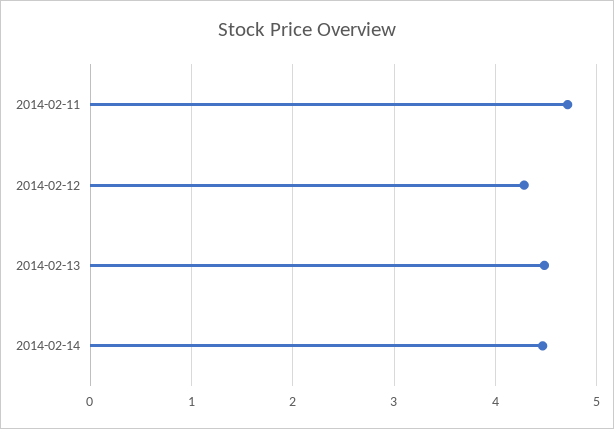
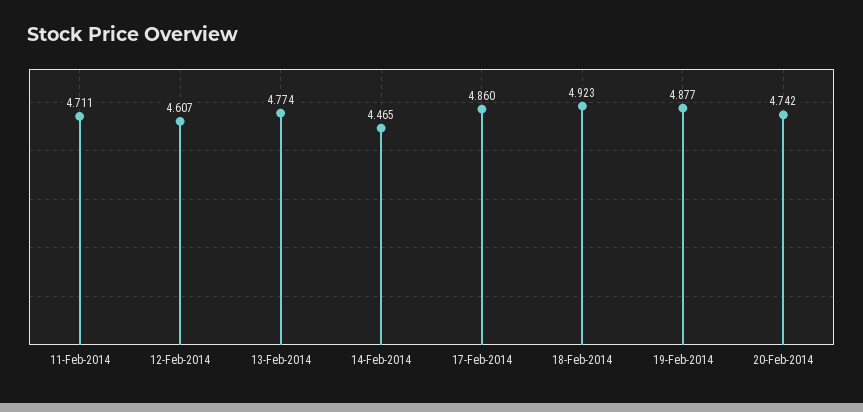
2014-02-12: 4.3 -> 4.607
2014-02-13: 4.5 -> 4.774
17-Feb-2014: none -> 4.86
18-Feb-2014: none -> 4.923
19-Feb-2014: none -> 4.877
20-Feb-2014: none -> 4.742

